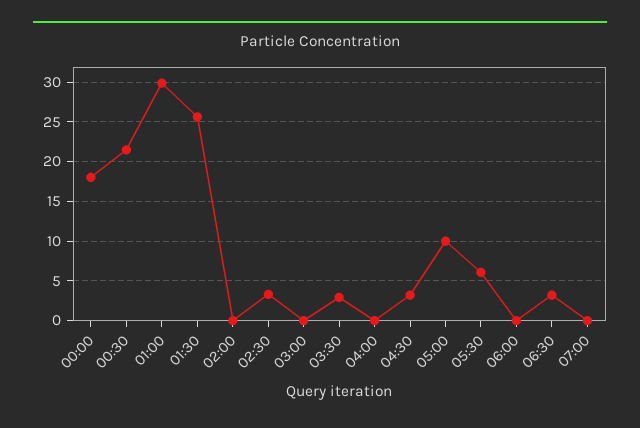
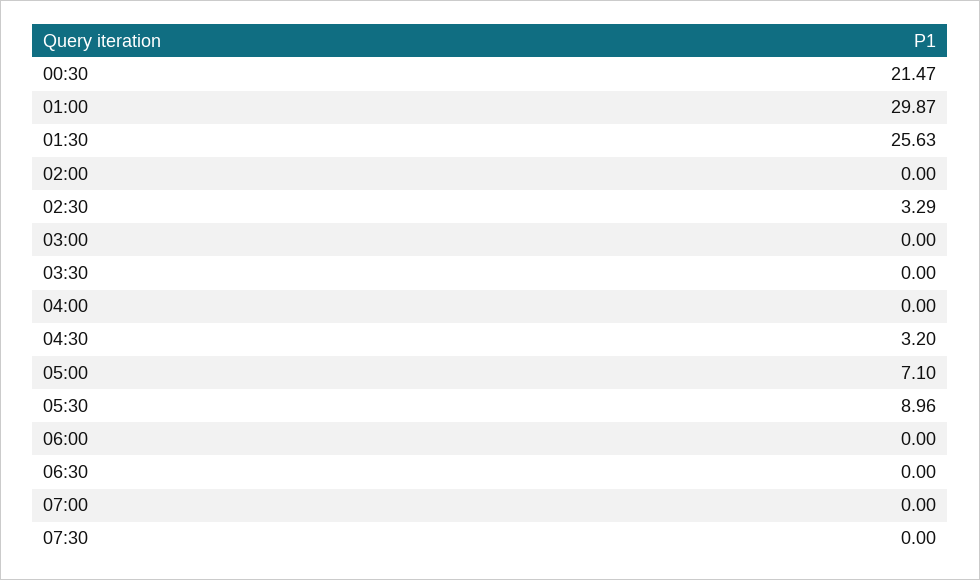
00:00: 18 -> none
03:30: 3 -> 0
05:00: 10 -> 7.1
05:30: 6 -> 8.96
06:30: 3 -> 0
07:30: none -> 0

